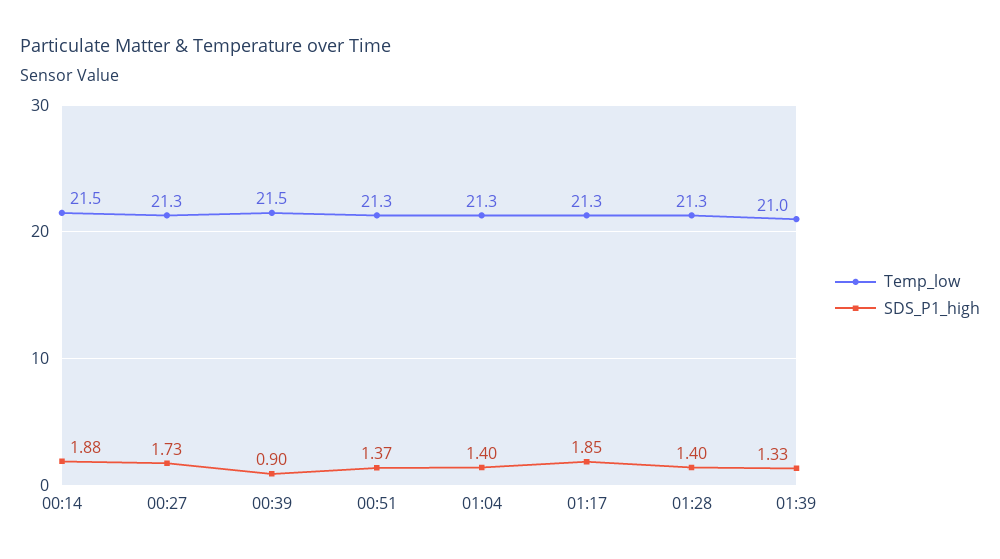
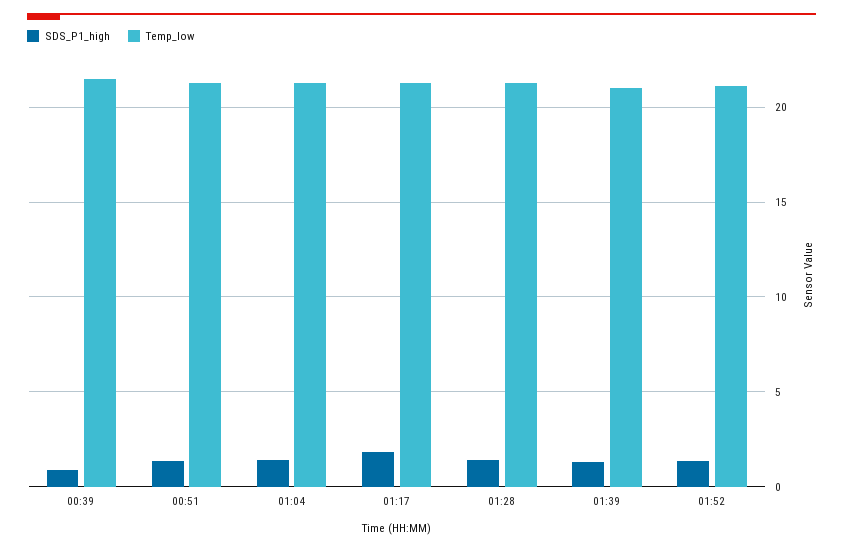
Temp_low, 00:14: 21.5 -> none
SDS_P1_high, 00:14: 1.88 -> none
Temp_low, 00:27: 21.3 -> none
SDS_P1_high, 00:27: 1.73 -> none
SDS_P1_high, 01:52: none -> 1.5
Temp_low, 01:52: none -> 21

